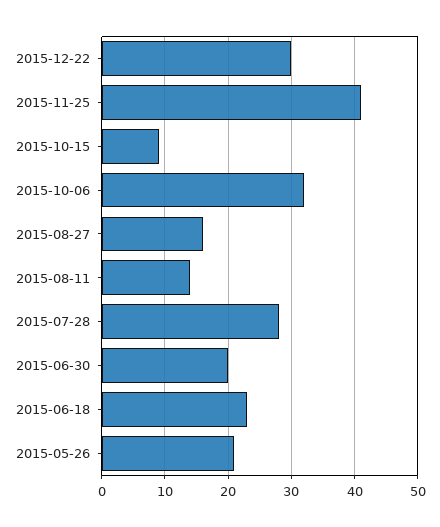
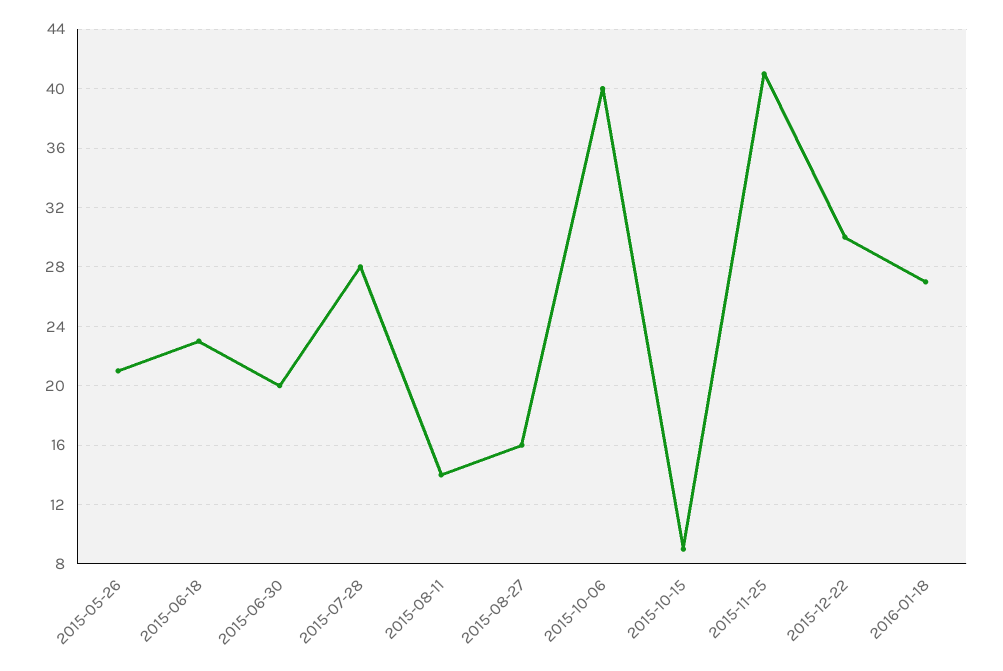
2015-10-06: 32 -> 40
2016-01-18: none -> 27

